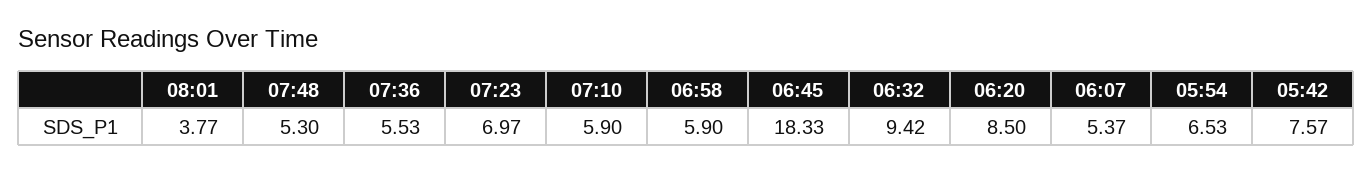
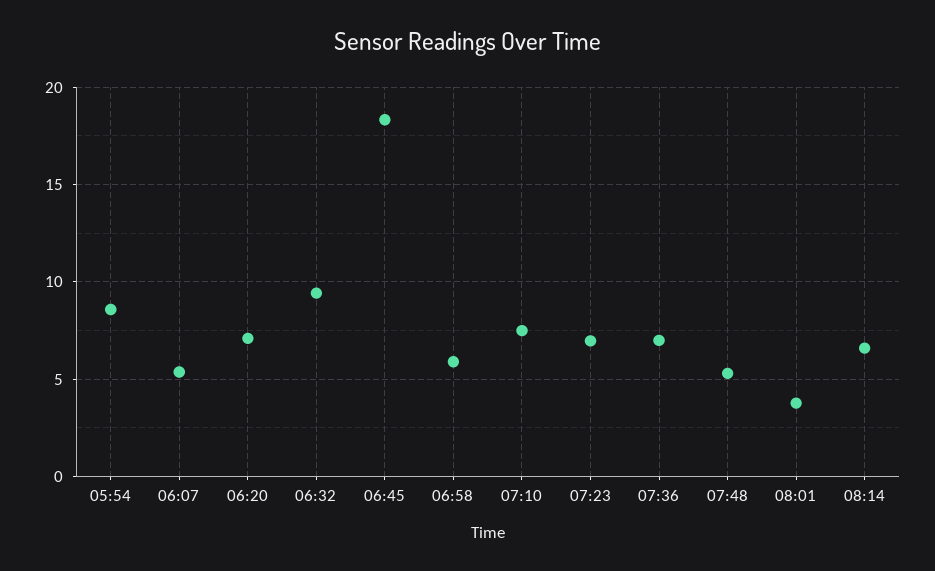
07:36: 5.53 -> 7
07:10: 5.9 -> 7.5
06:20: 8.5 -> 7
05:54: 6.53 -> 8.5
05:42: 7.57 -> none
08:14: none -> 6.5

